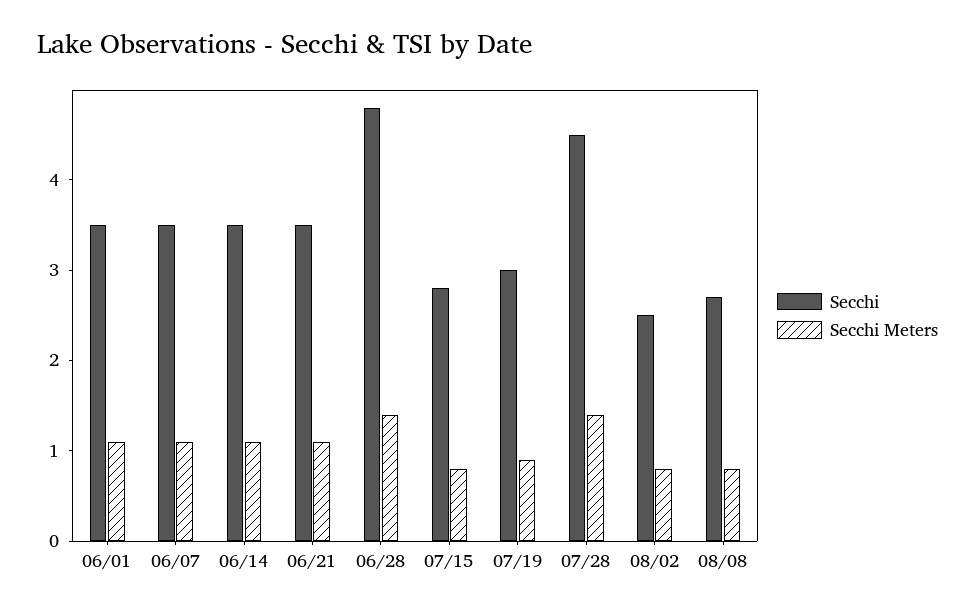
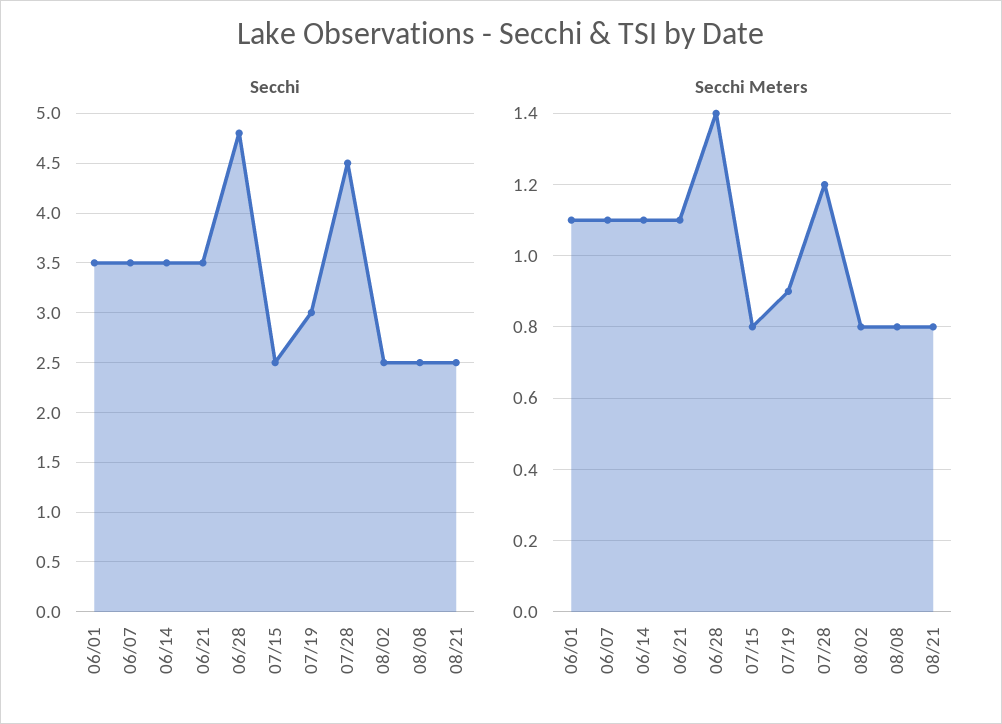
Secchi, 07/15: 2.8 -> 2.5
Secchi Meters, 07/28: 1.4 -> 1.2
Secchi, 08/08: 2.7 -> 2.5
Secchi, 08/21: none -> 2.5
Secchi Meters, 08/21: none -> 0.8

